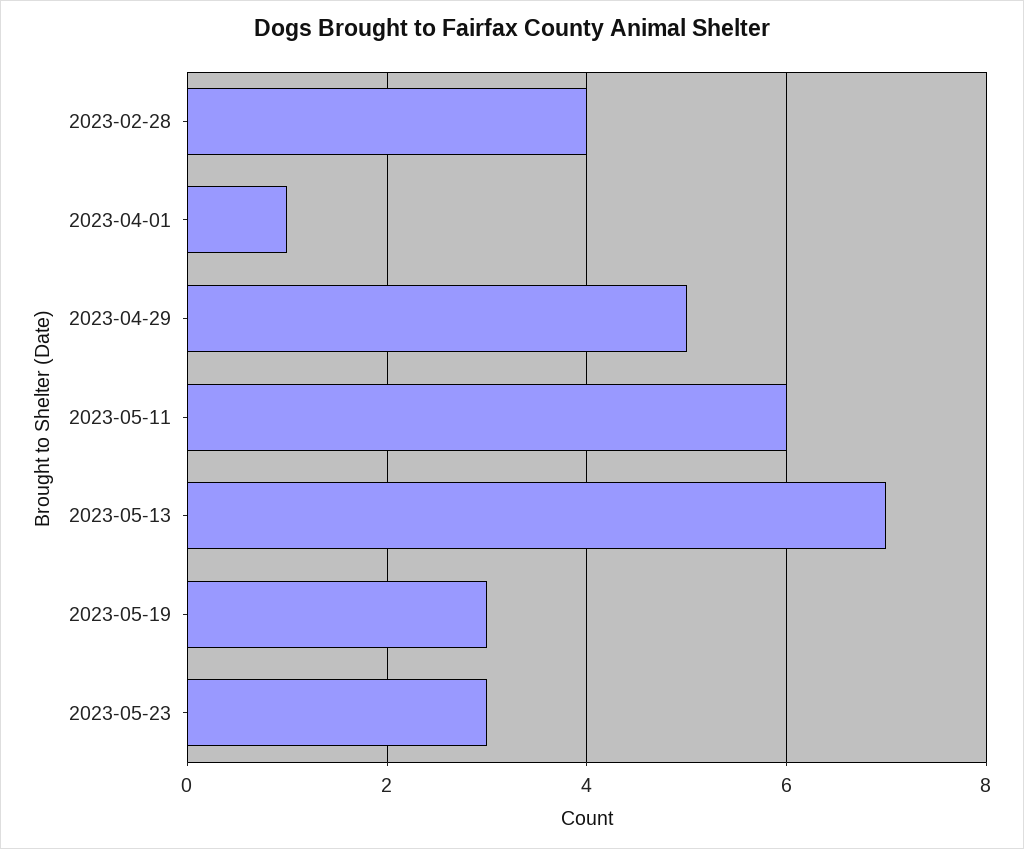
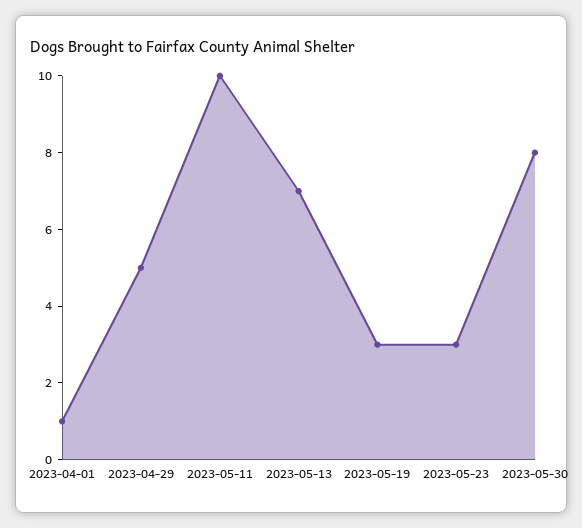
2023-02-28: 4 -> none
2023-05-11: 6 -> 10
2023-05-30: none -> 8

